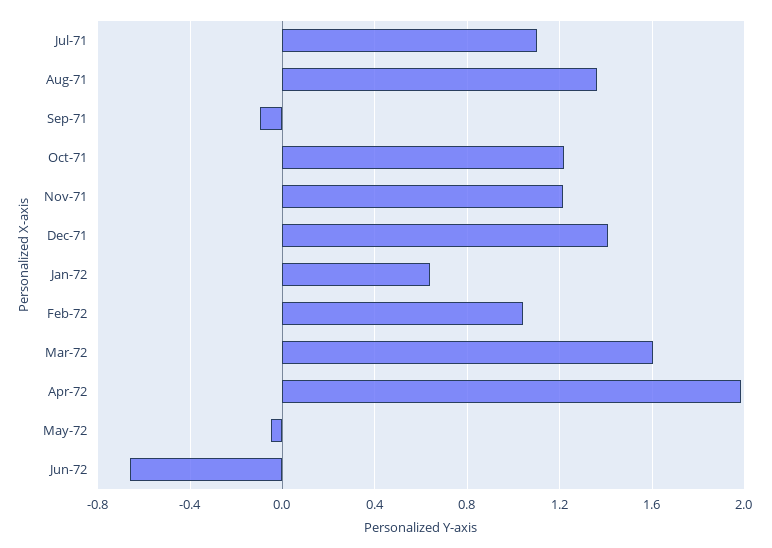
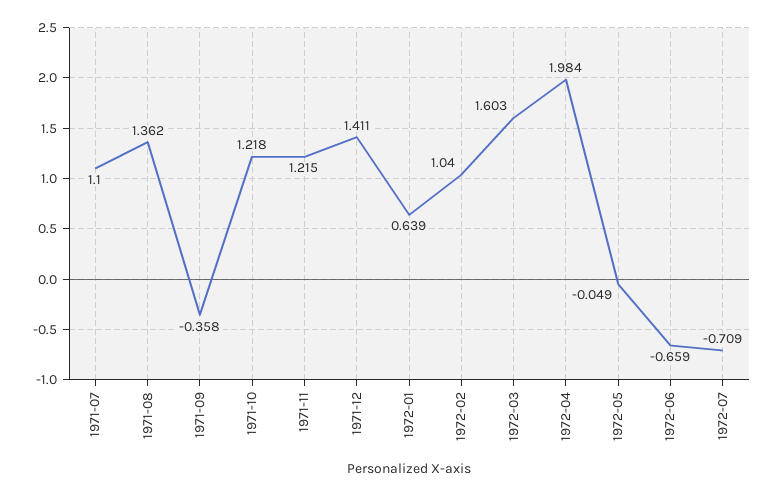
Sep-71: -0.1 -> -0.358
1972-07: none -> -0.709

